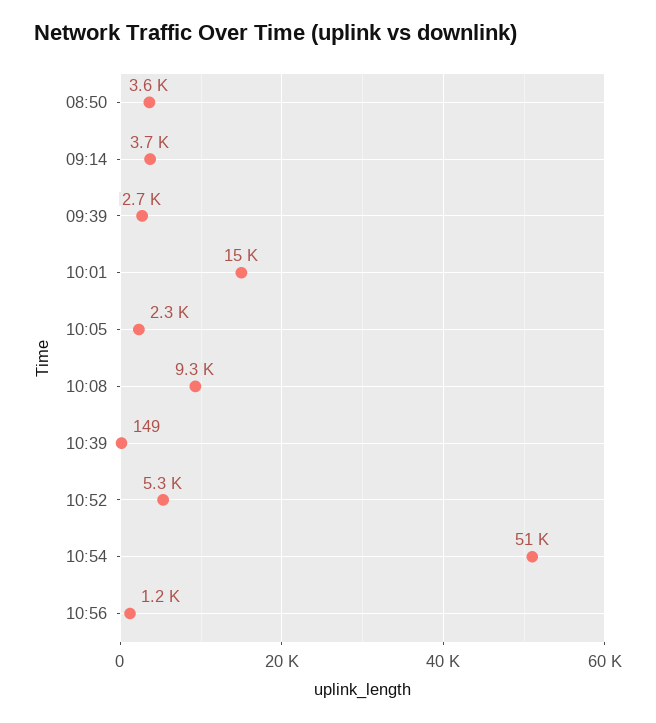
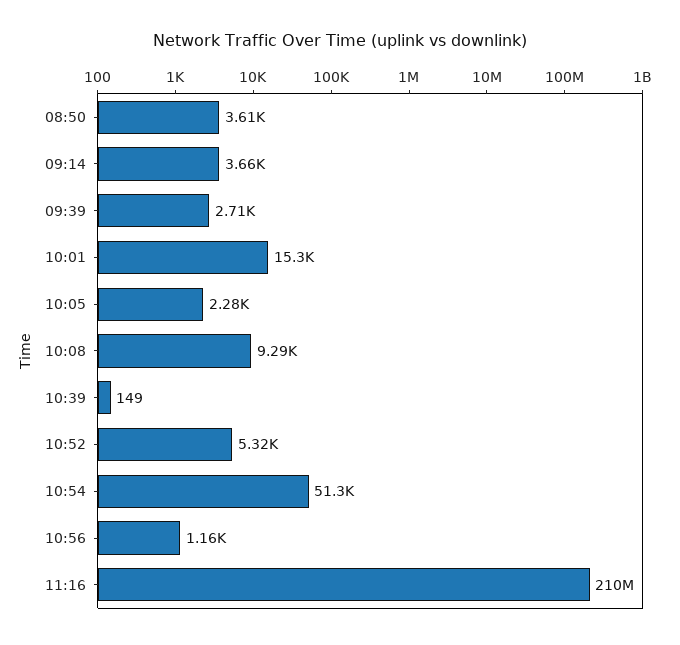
11:16: none -> 210000000

